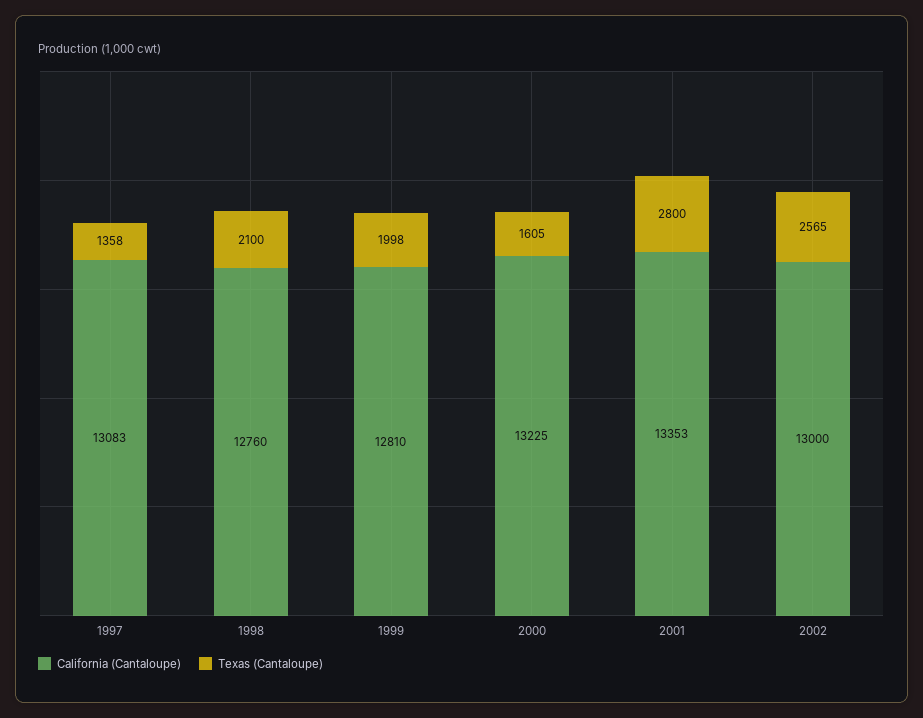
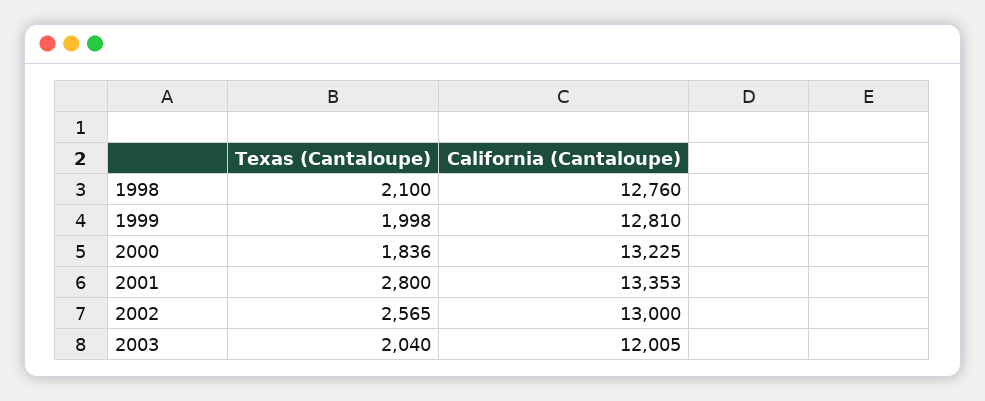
California (Cantaloupe), 1997: 13083 -> none
Texas (Cantaloupe), 1997: 1358 -> none
Texas (Cantaloupe), 2000: 1605 -> 1836
Texas (Cantaloupe), 2003: none -> 2040
California (Cantaloupe), 2003: none -> 12005

